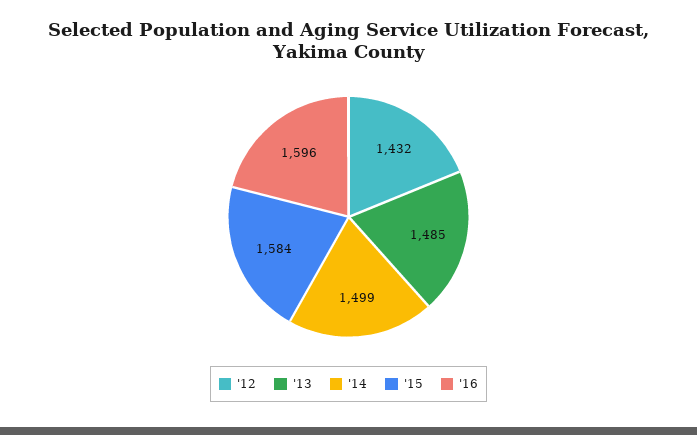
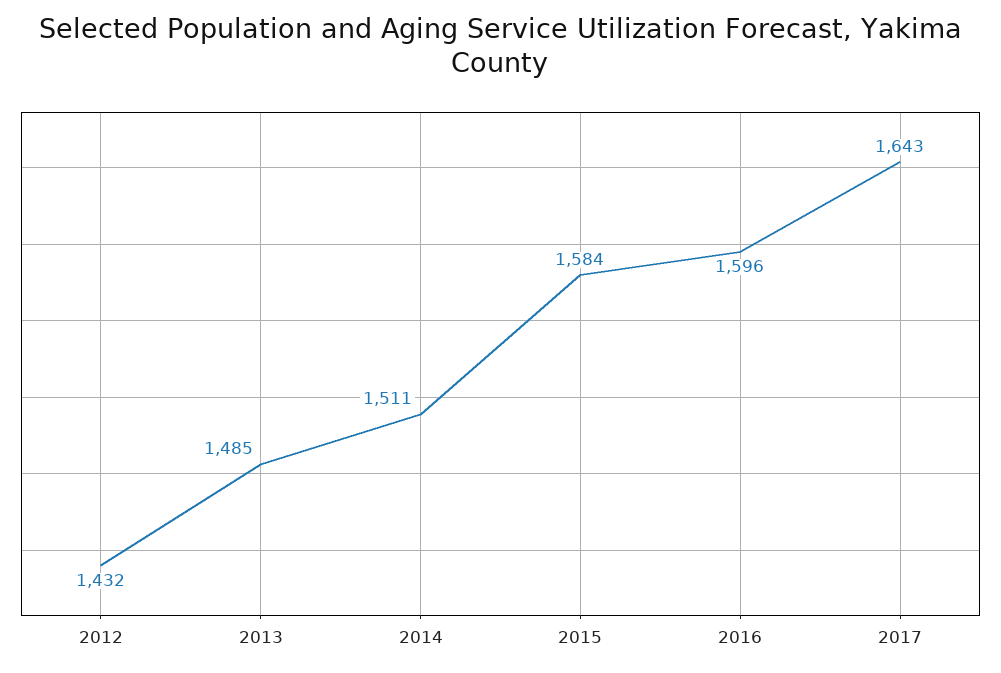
'14: 1499 -> 1511
2017: none -> 1643

